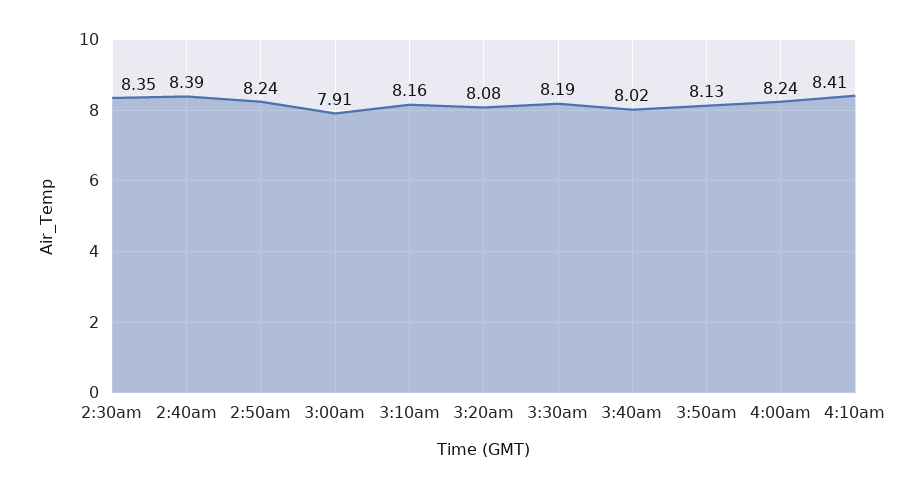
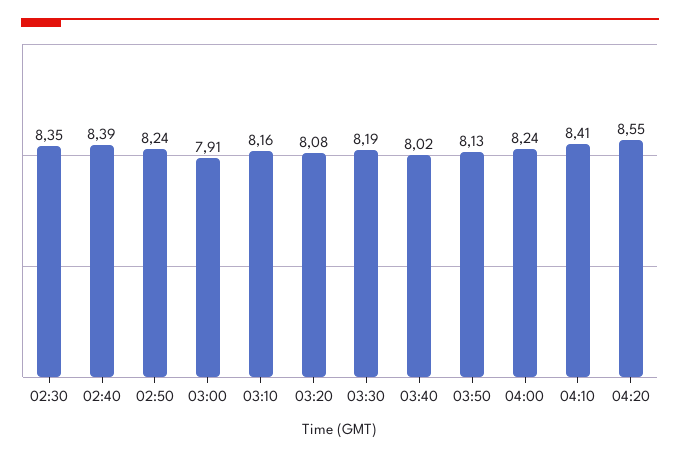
04:20: none -> 8.55

